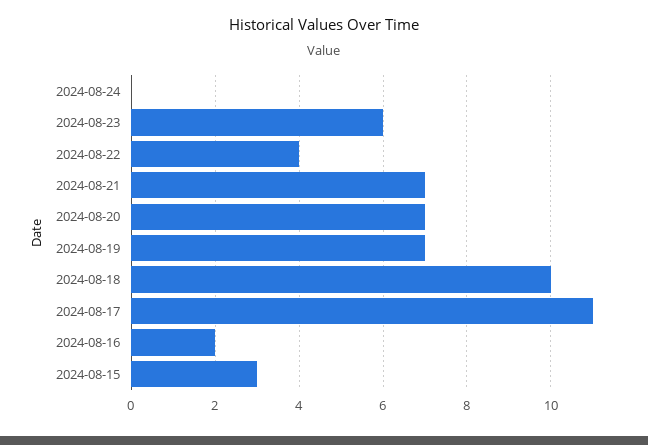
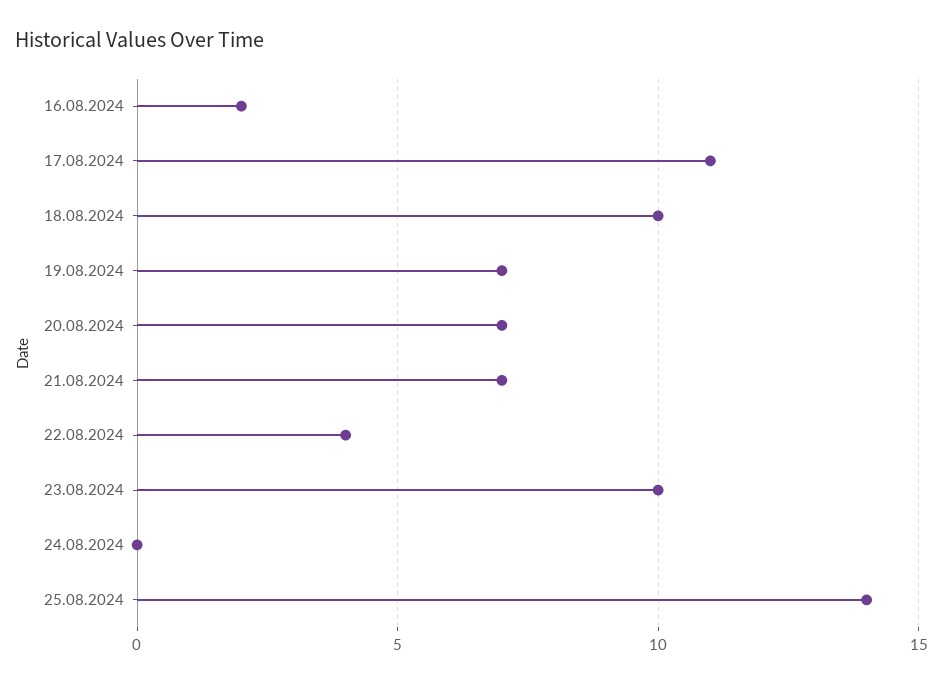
2024-08-23: 6 -> 10
2024-08-15: 3 -> none
25.08.2024: none -> 14

